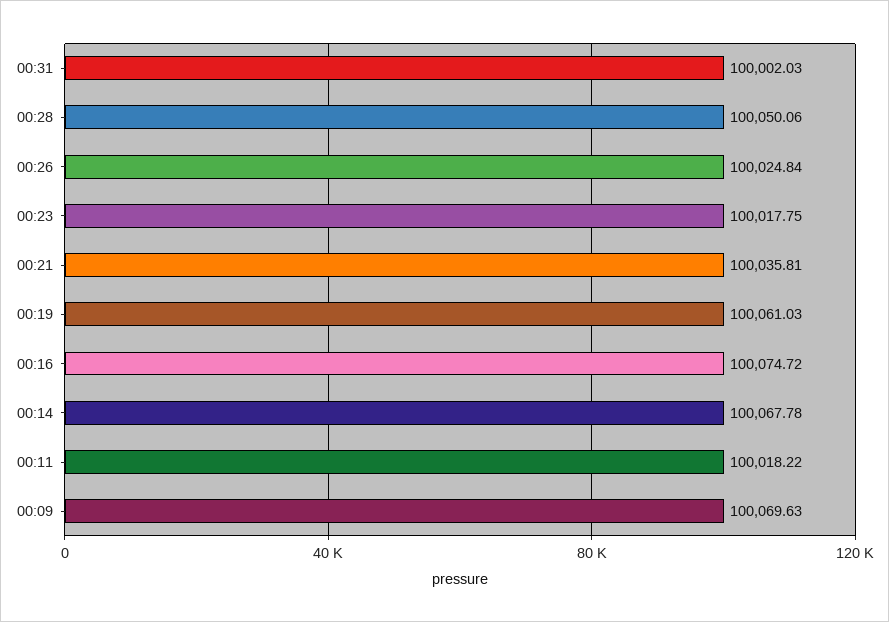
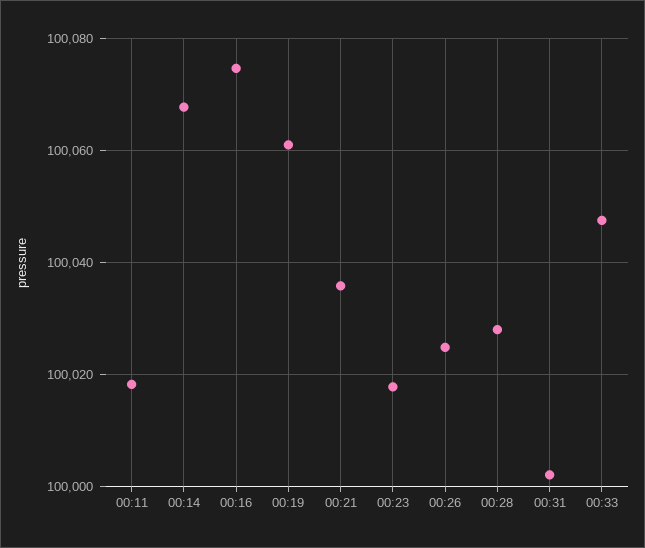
00:28: 100050.06 -> 100028
00:09: 100069.63 -> none
00:33: none -> 100048

